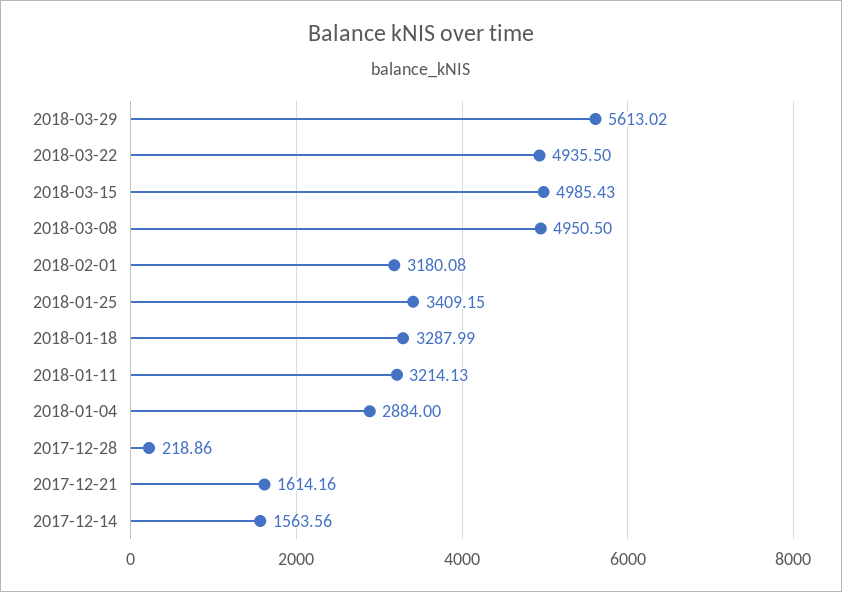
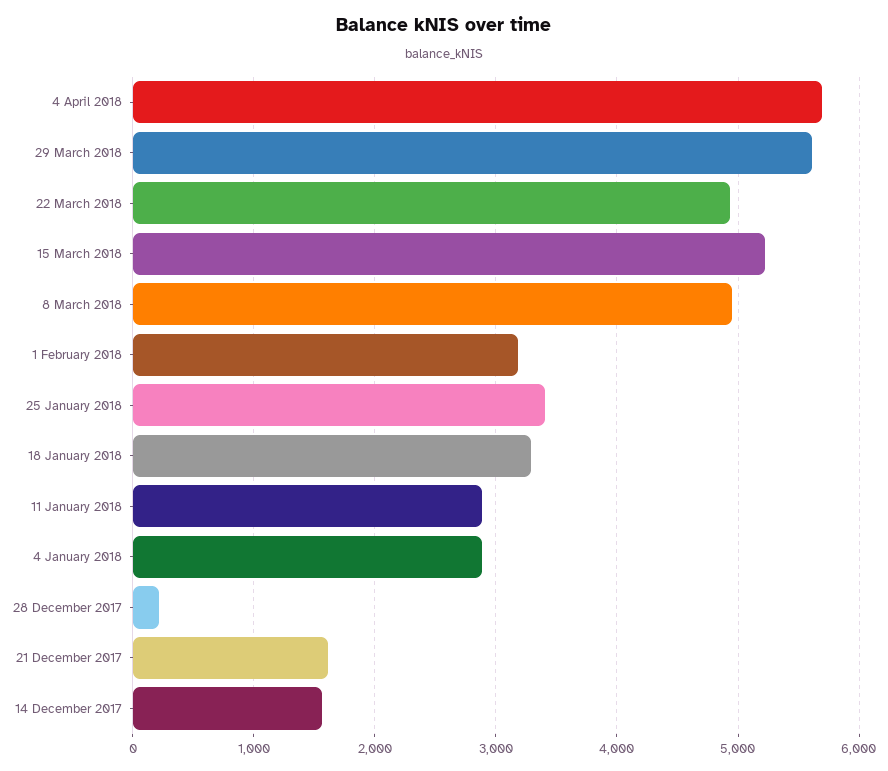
2018-03-15: 4985.43 -> 5200
2018-01-11: 3214.13 -> 2900
4 April 2018: none -> 5700

